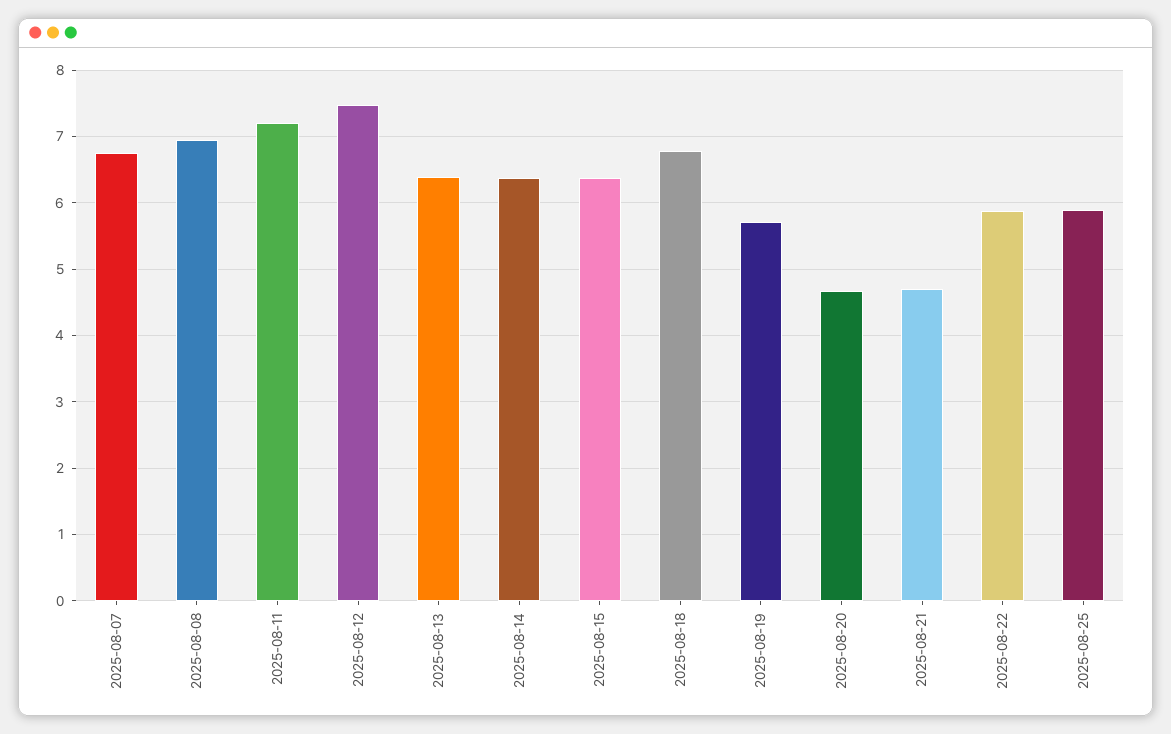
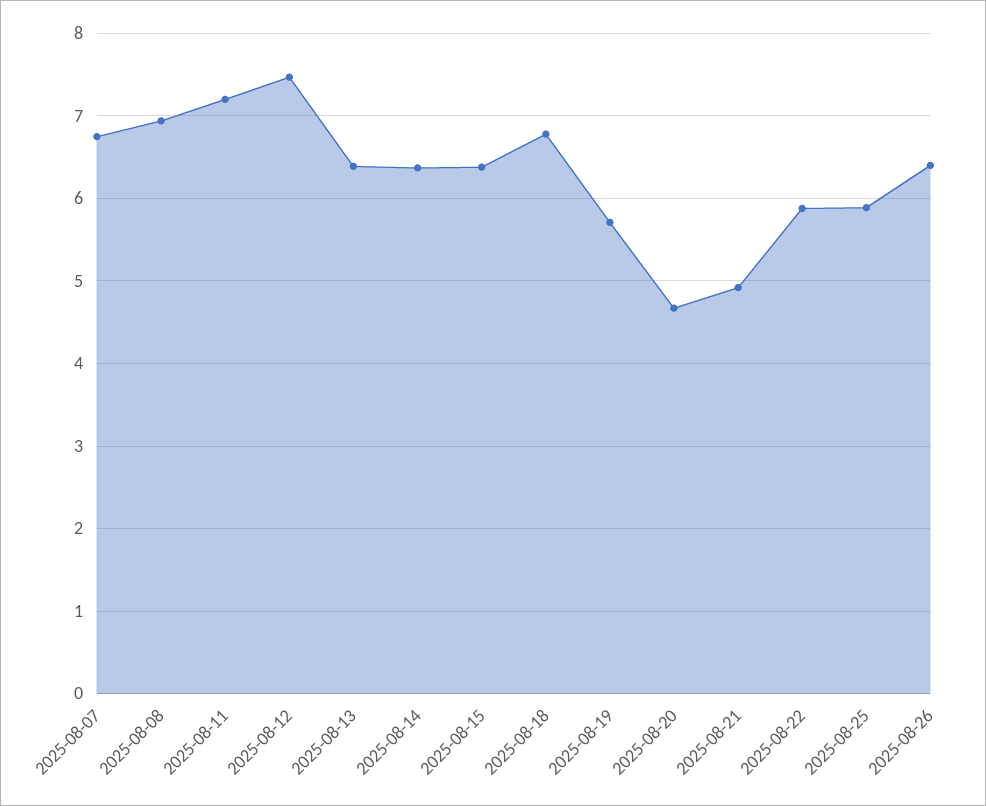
2025-08-21: 4.7 -> 4.9
2025-08-26: none -> 6.4

